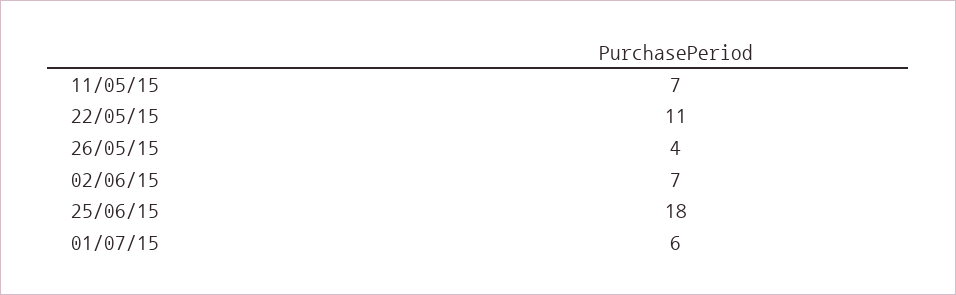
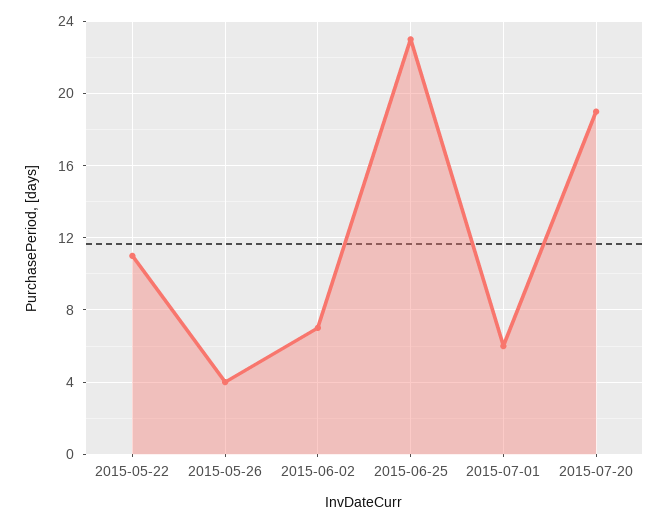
11/05/15: 7 -> none
25/06/15: 18 -> 23
2015-07-20: none -> 19

